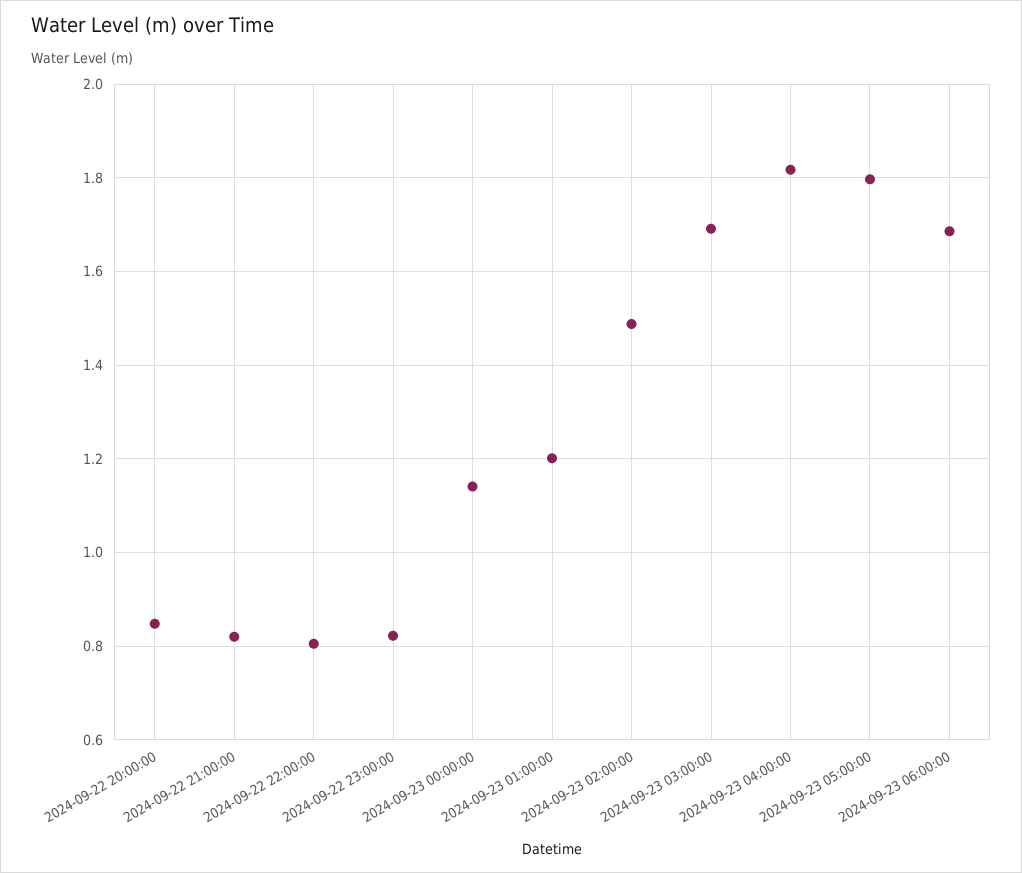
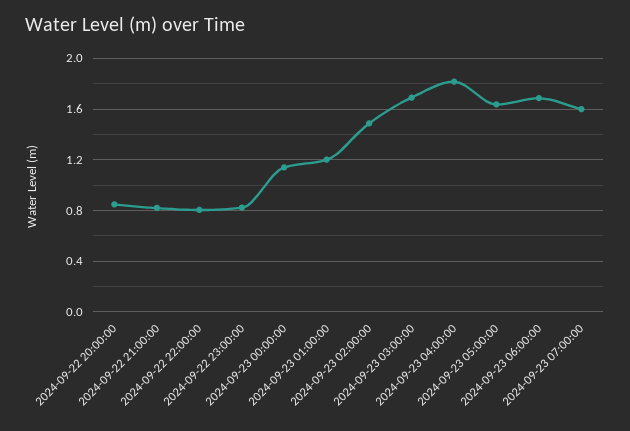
2024-09-23 05:00:00: 1.8 -> 1.65
2024-09-23 07:00:00: none -> 1.6

